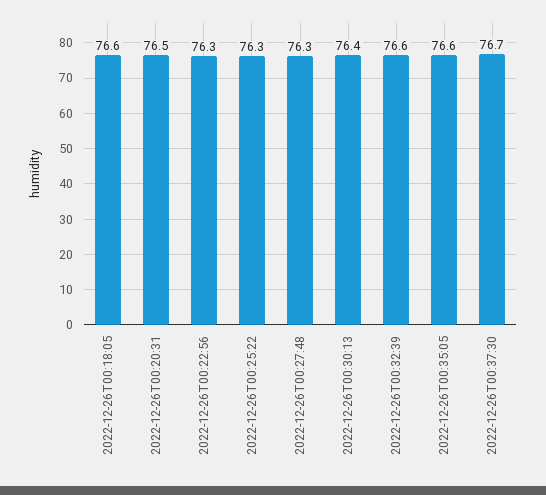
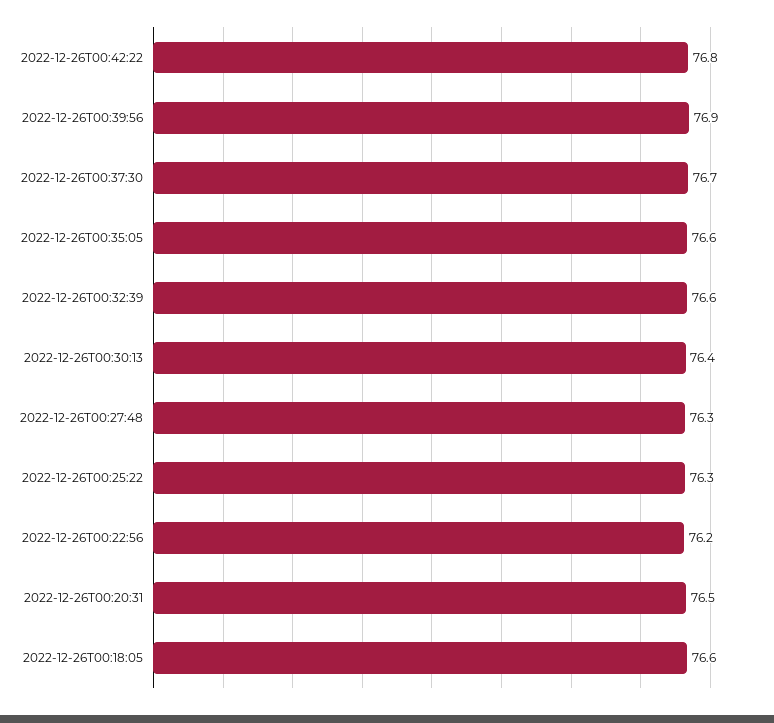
2022-12-26T00:22:56: 76.3 -> 76.2
2022-12-26T00:42:22: none -> 76.8
2022-12-26T00:39:56: none -> 76.9

